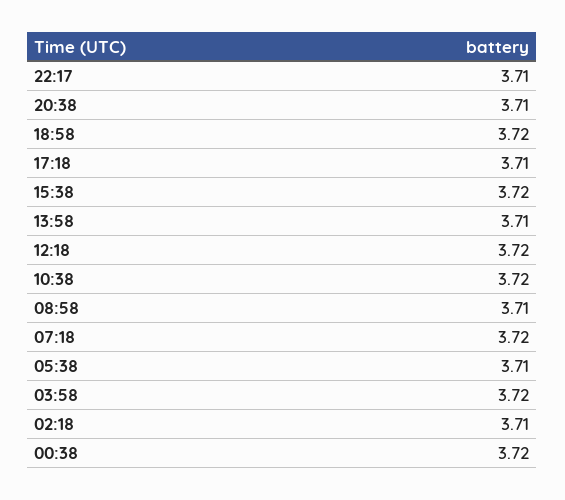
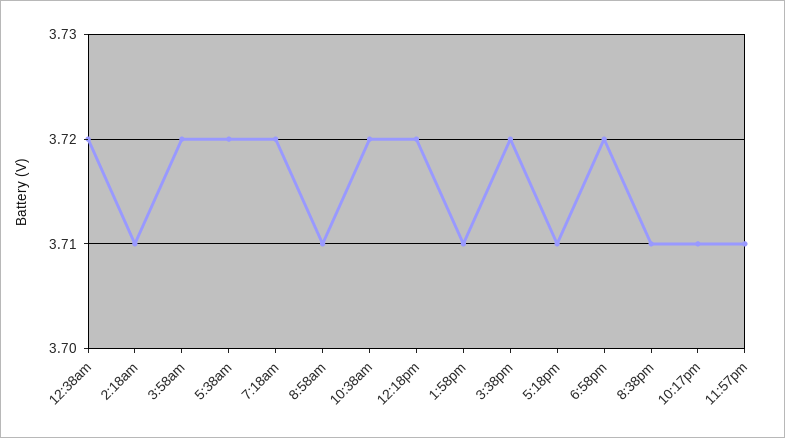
05:38: 3.71 -> 3.72
11:57pm: none -> 3.71

